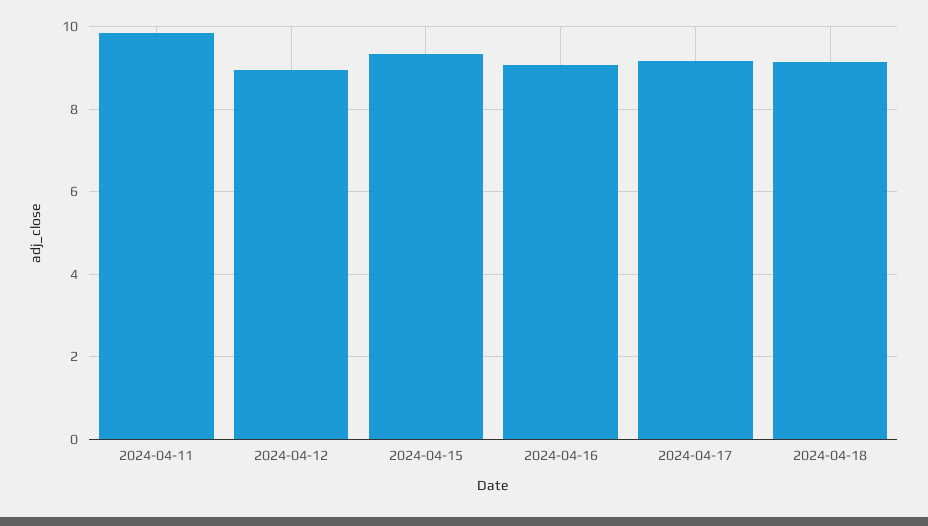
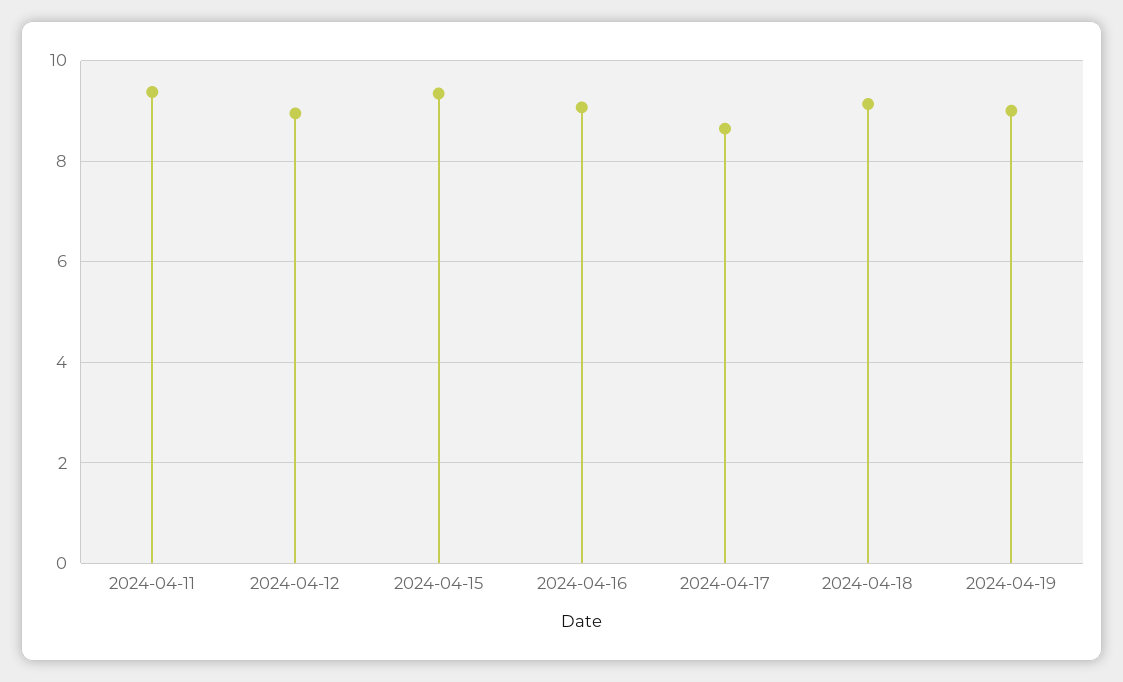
2024-04-11: 9.8 -> 9.4
2024-04-17: 9.2 -> 8.6
2024-04-19: none -> 9

